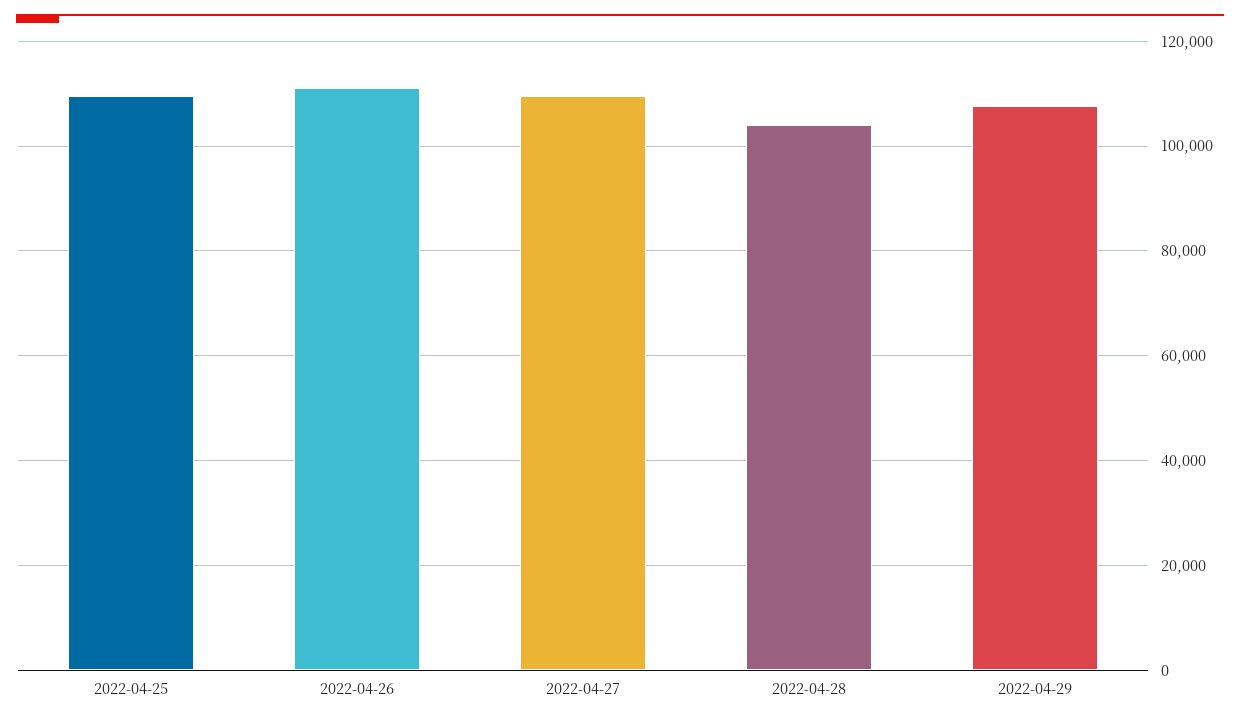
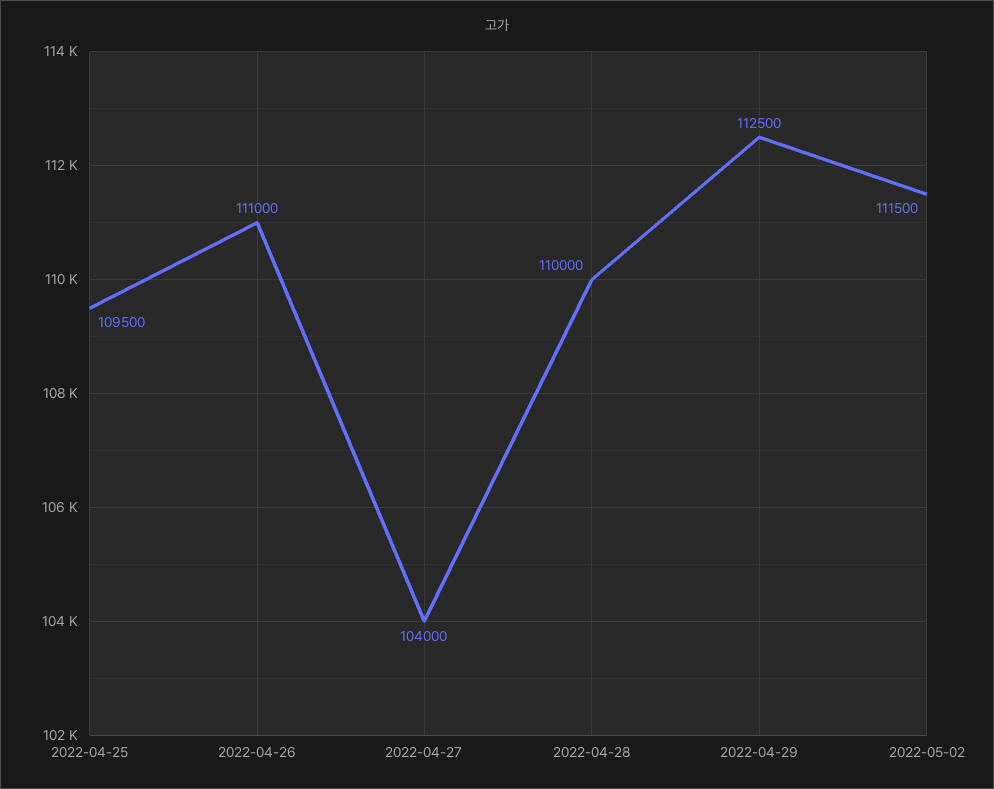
2022-04-27: 110000 -> 104000
2022-04-28: 104000 -> 110000
2022-04-29: 108000 -> 112500
2022-05-02: none -> 111500

